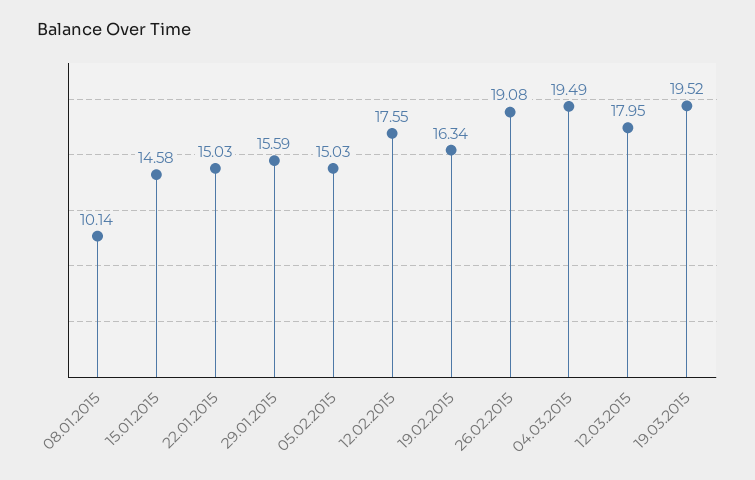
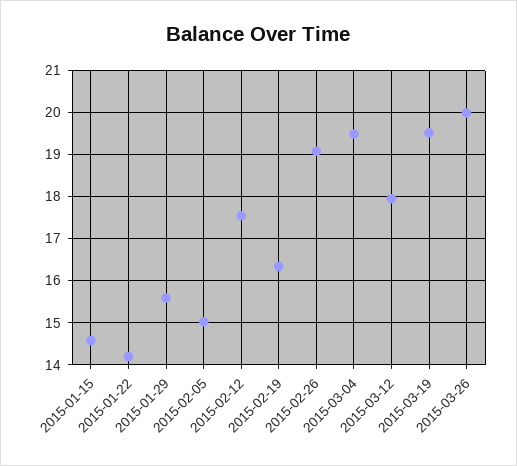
08.01.2015: 10.14 -> none
22.01.2015: 15.03 -> 14.2
2015-03-26: none -> 20

